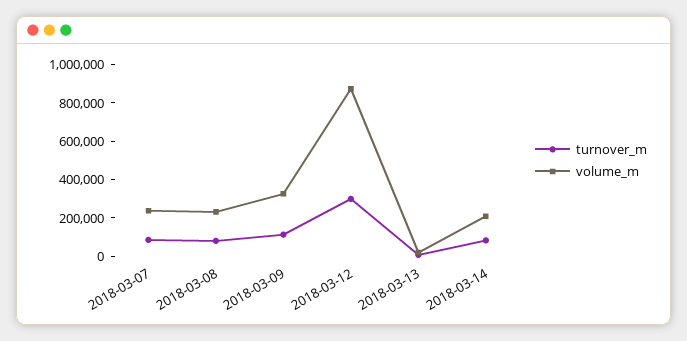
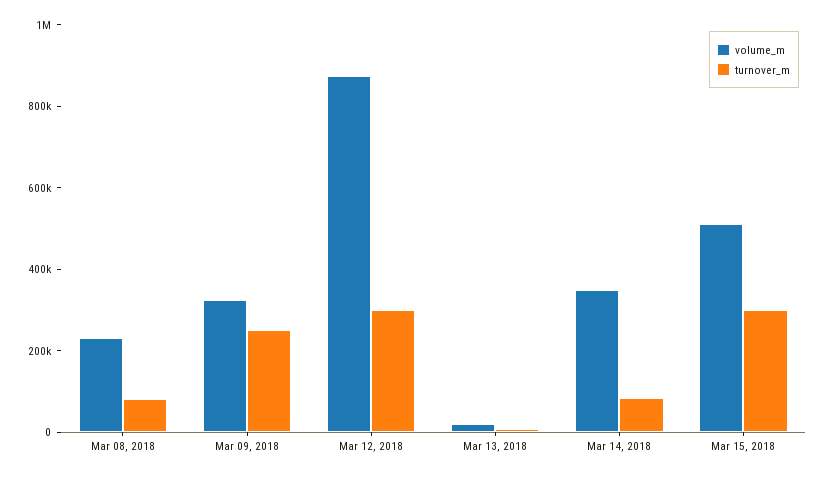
turnover_m, 2018-03-07: 100000 -> none
volume_m, 2018-03-07: 250000 -> none
turnover_m, 2018-03-09: 100000 -> 250000
volume_m, 2018-03-14: 200000 -> 350000
volume_m, Mar 15, 2018: none -> 500000
turnover_m, Mar 15, 2018: none -> 300000

